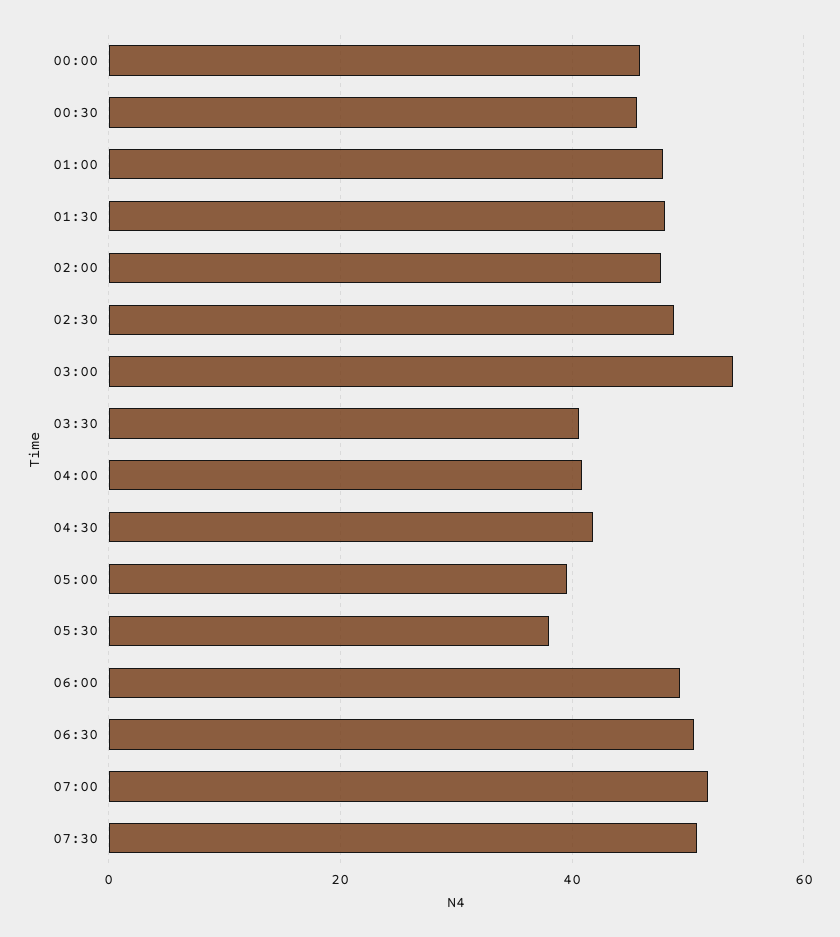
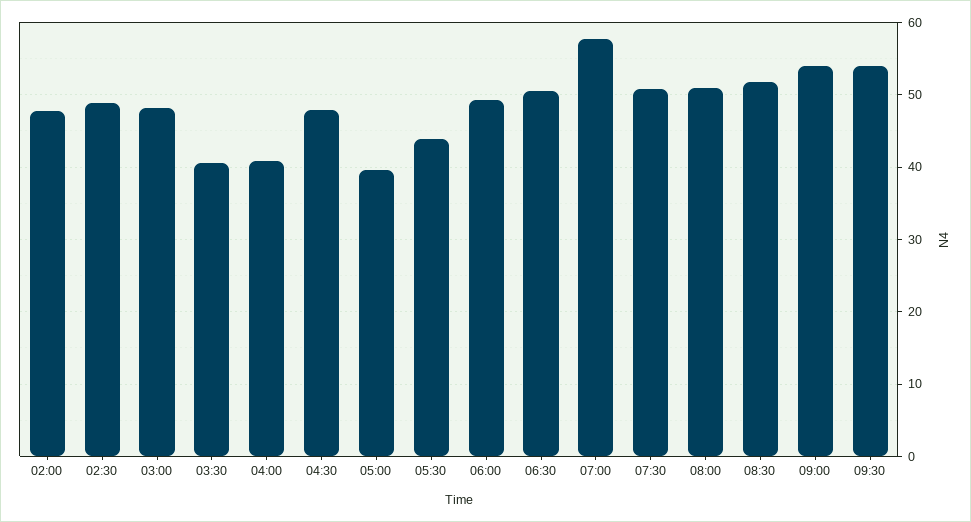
00:00: 46 -> none
00:30: 46 -> none
01:00: 48 -> none
01:30: 48 -> none
03:00: 54 -> 48
04:30: 42 -> 48
05:30: 38 -> 44
07:00: 52 -> 58
08:00: none -> 51
08:30: none -> 52
09:00: none -> 54
09:30: none -> 54

